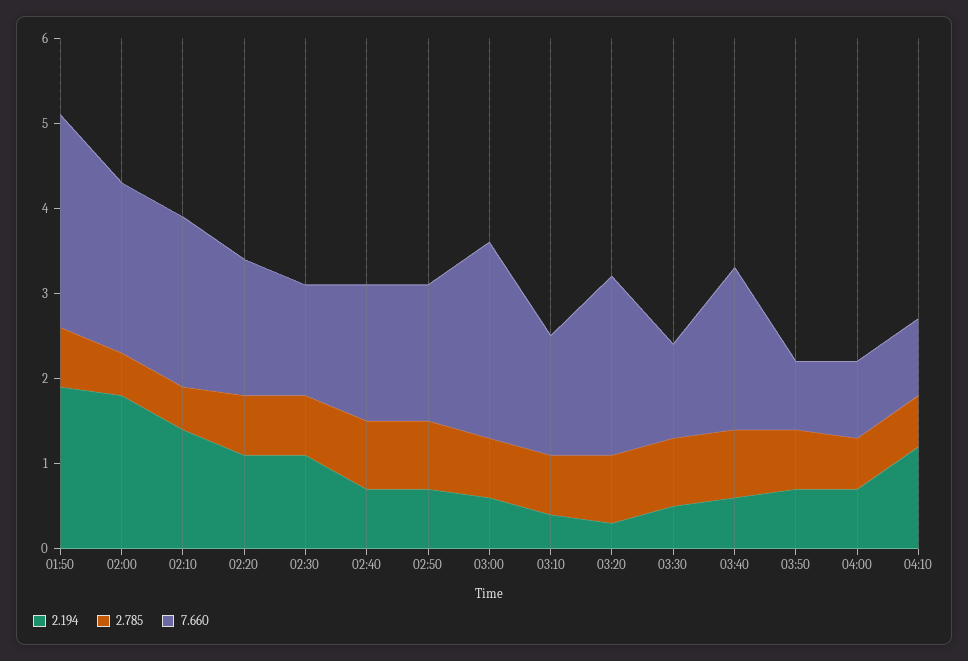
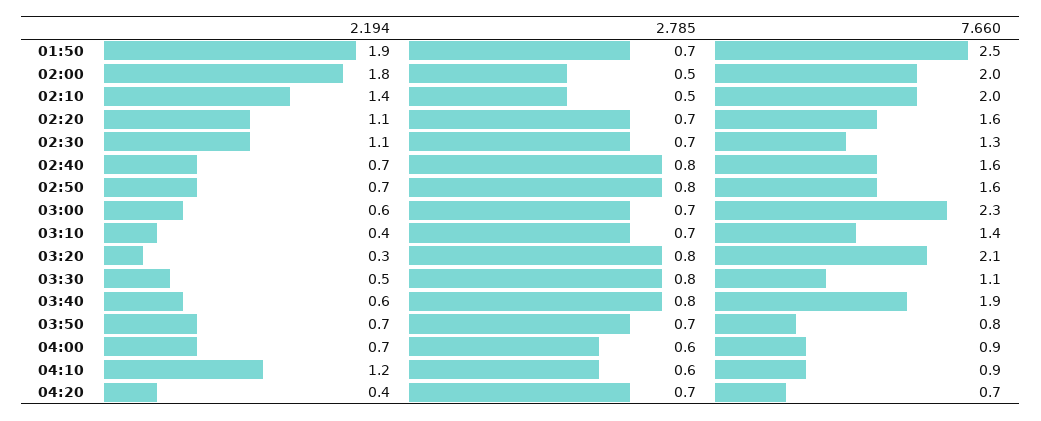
2.194, 04:20: none -> 0.4
2.785, 04:20: none -> 0.7
7.660, 04:20: none -> 0.7

